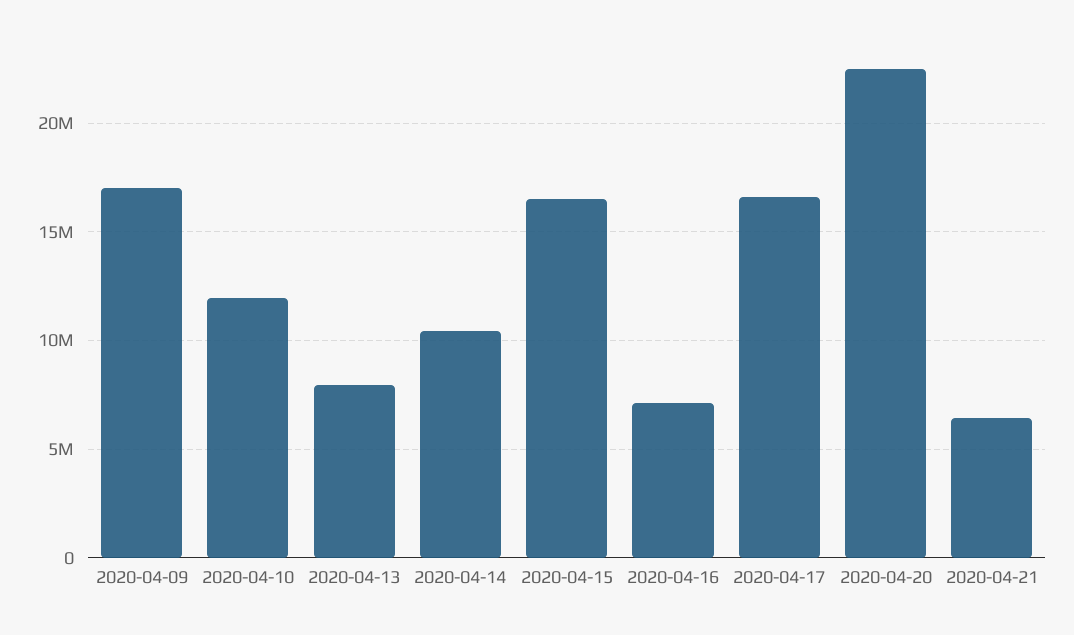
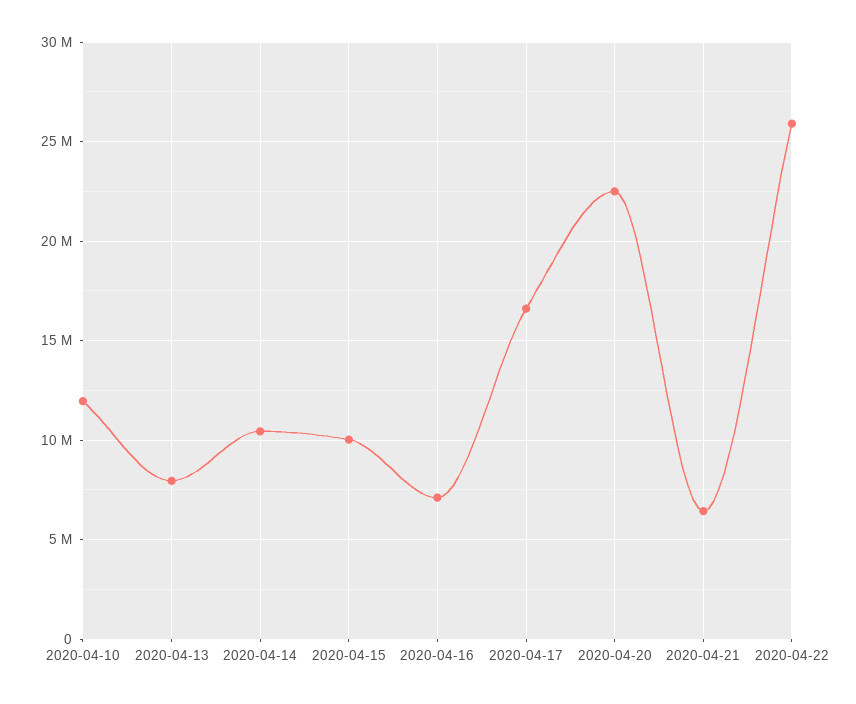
2020-04-09: 17000000 -> none
2020-04-15: 16500000 -> 10000000
2020-04-22: none -> 26000000

